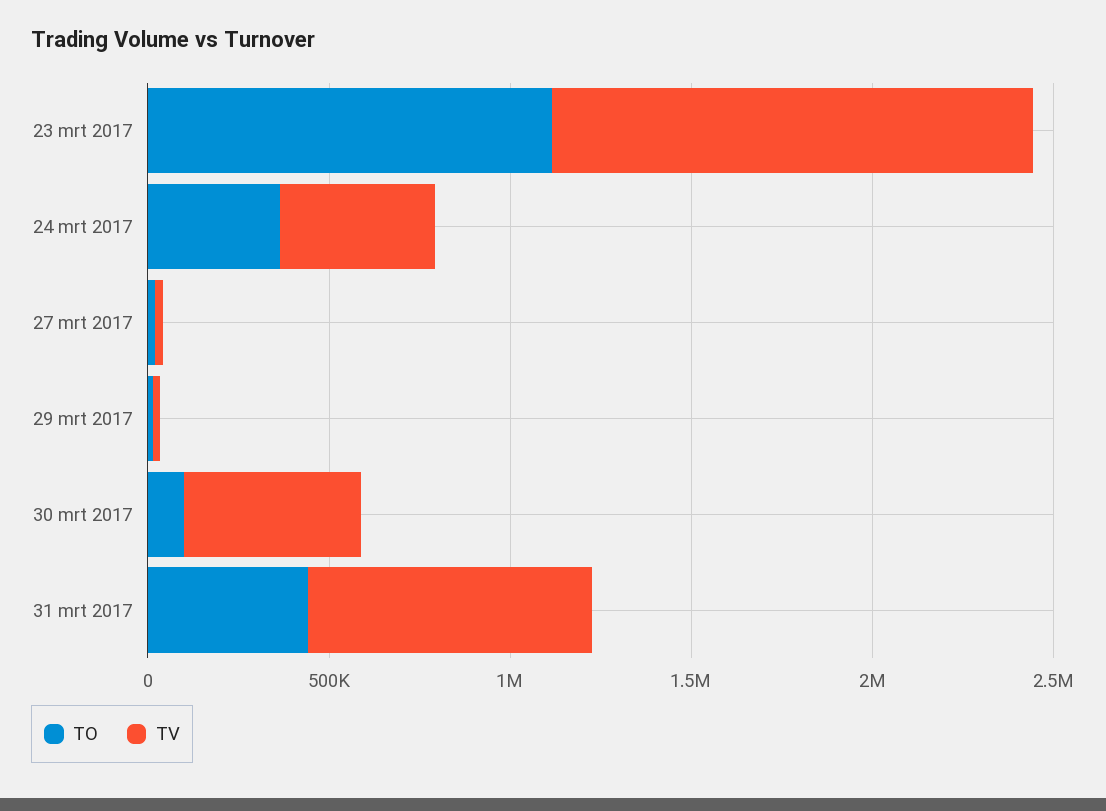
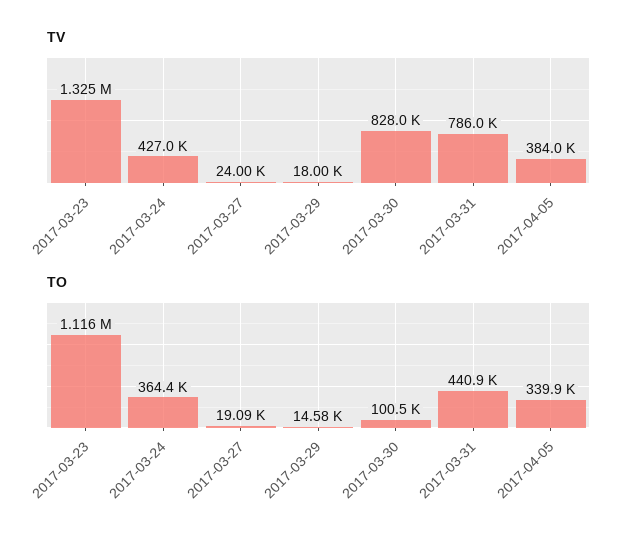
TV, 30 mrt 2017: 500000 -> 828000
TV, 2017-04-05: none -> 384000
TO, 2017-04-05: none -> 339900

